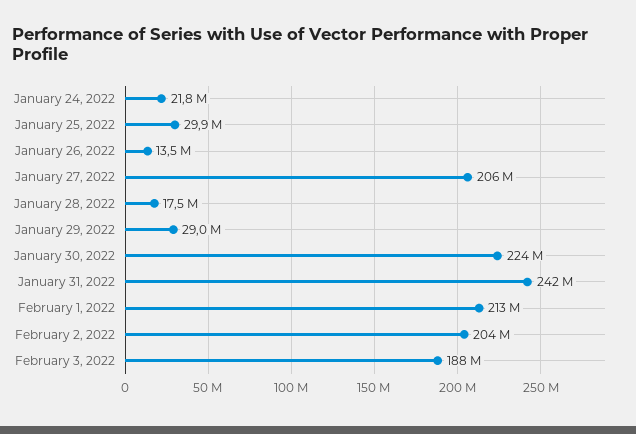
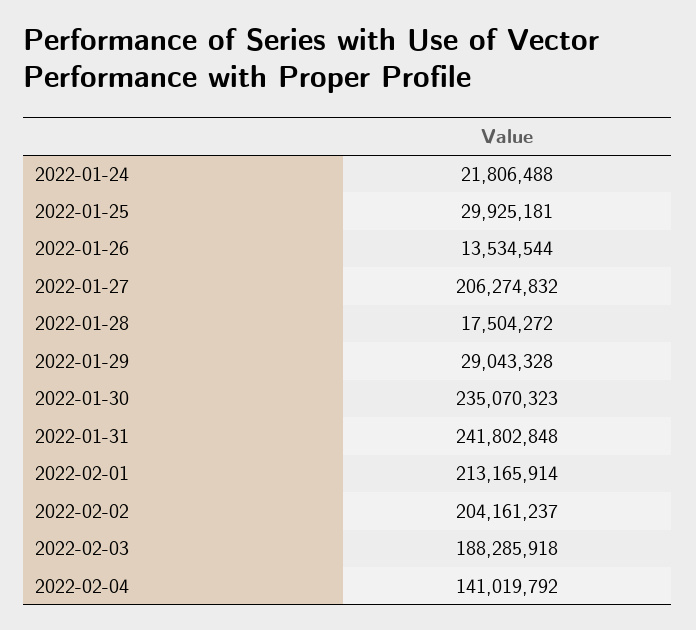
January 30, 2022: 224000000 -> 235070323
2022-02-04: none -> 141019792

